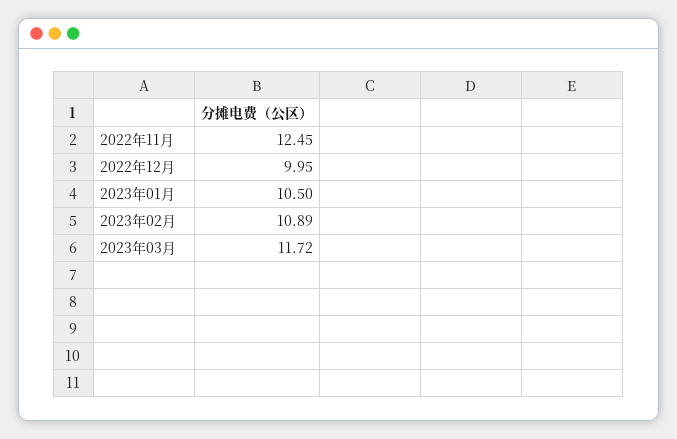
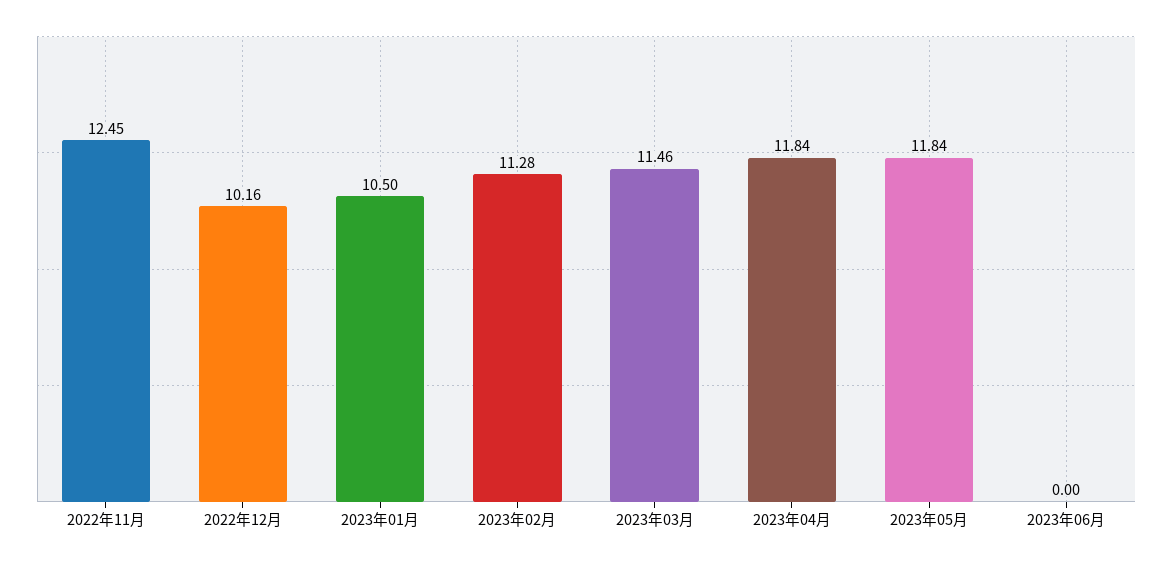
2022年12月: 9.95 -> 10.16
2023年02月: 10.89 -> 11.28
2023年03月: 11.72 -> 11.46
2023年04月: none -> 11.84
2023年05月: none -> 11.84
2023年06月: none -> 0

